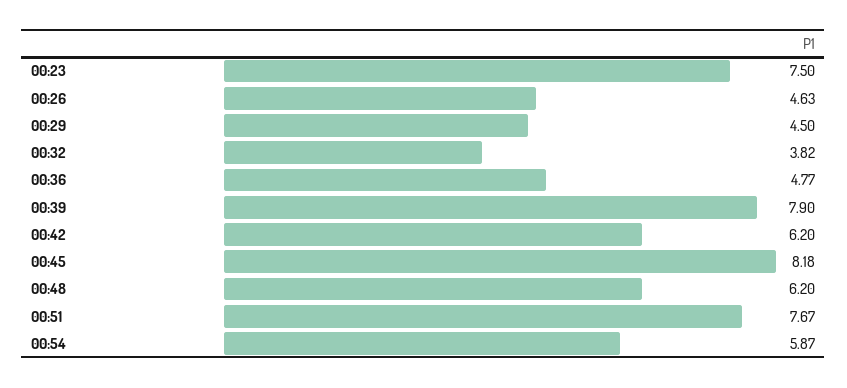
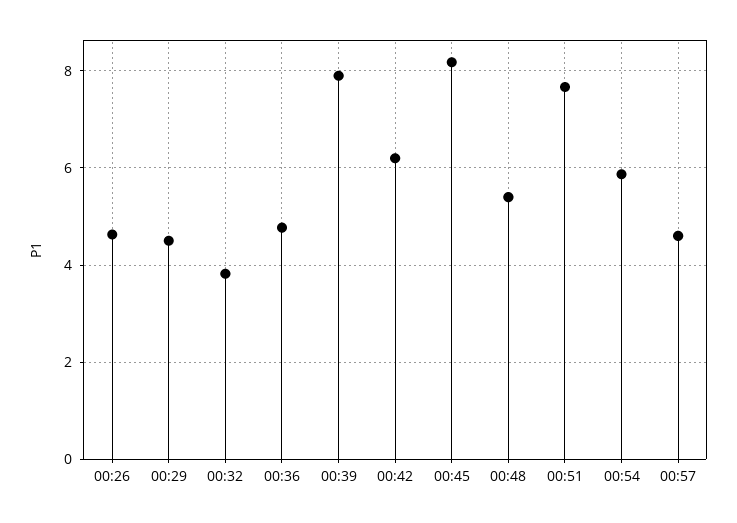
00:23: 7.5 -> none
00:48: 6.2 -> 5.4
00:57: none -> 4.6

